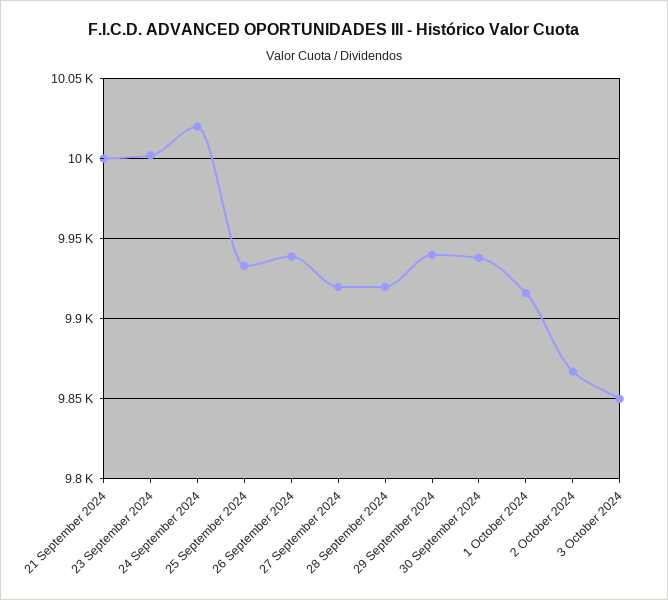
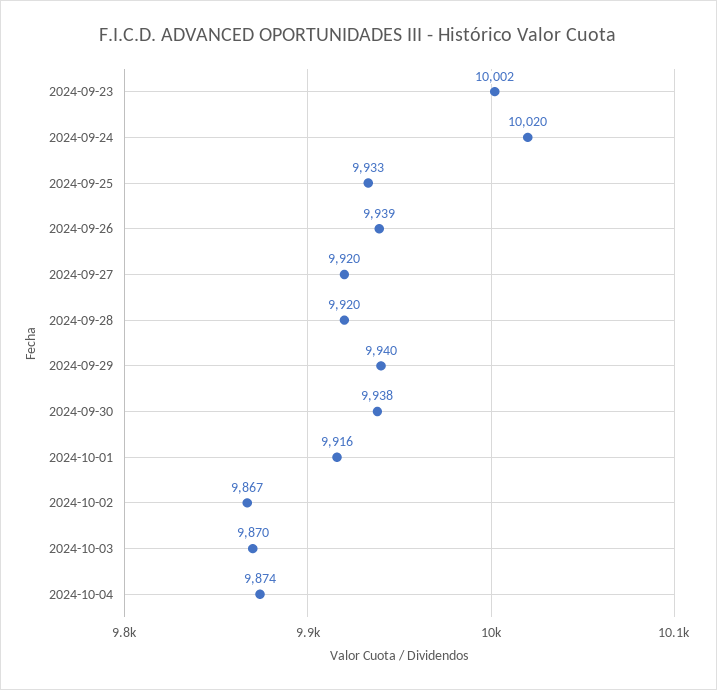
21 September 2024: 10000 -> none
3 October 2024: 9850 -> 9870
2024-10-04: none -> 9874

